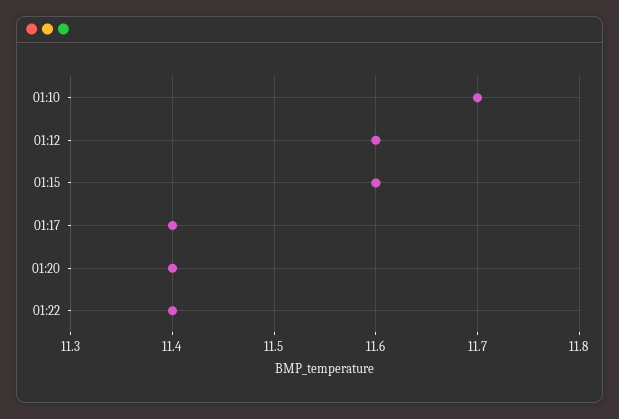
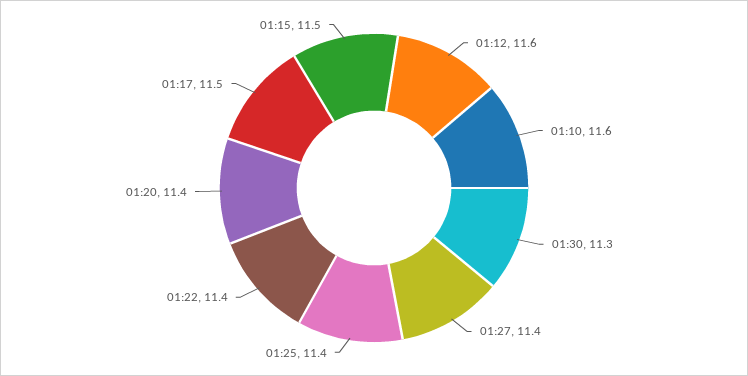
01:10: 11.7 -> 11.6
01:15: 11.6 -> 11.5
01:17: 11.4 -> 11.5
01:30: none -> 11.3
01:27: none -> 11.4
01:25: none -> 11.4

